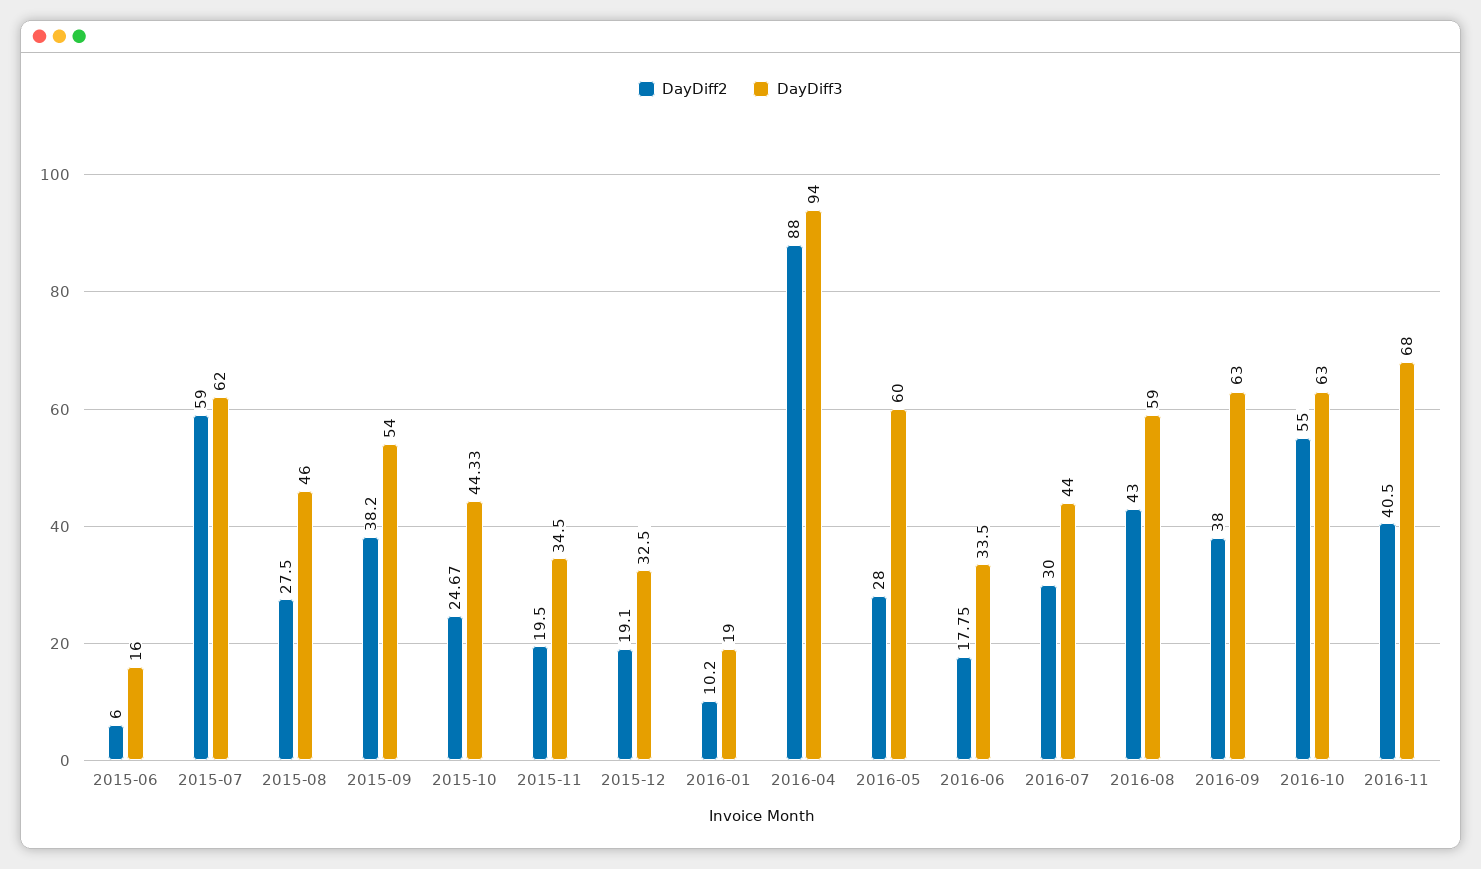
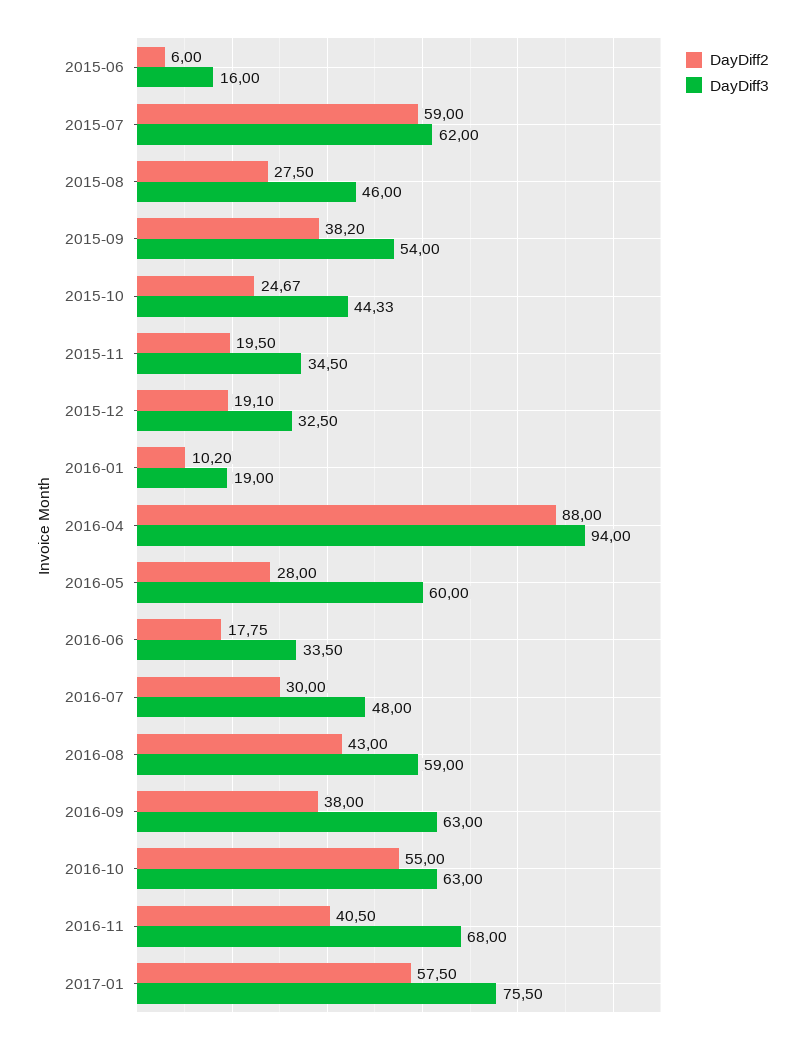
DayDiff3, 2016-07: 44 -> 48
DayDiff2, 2017-01: none -> 57.5
DayDiff3, 2017-01: none -> 75.5

